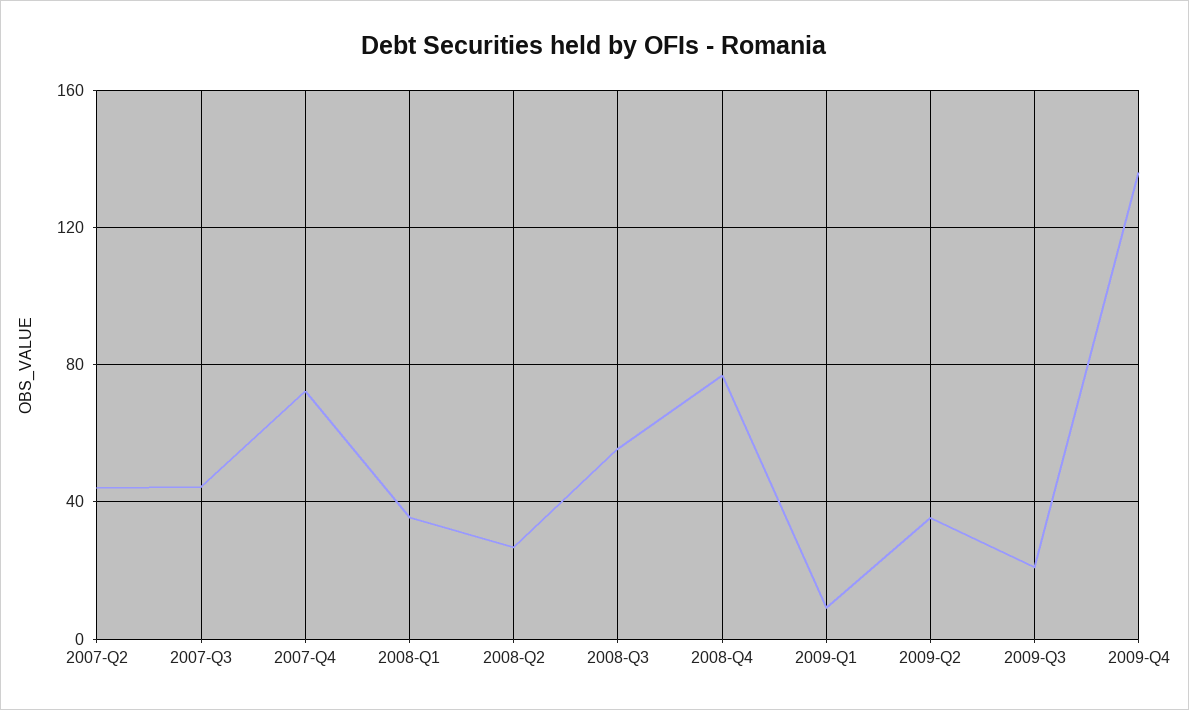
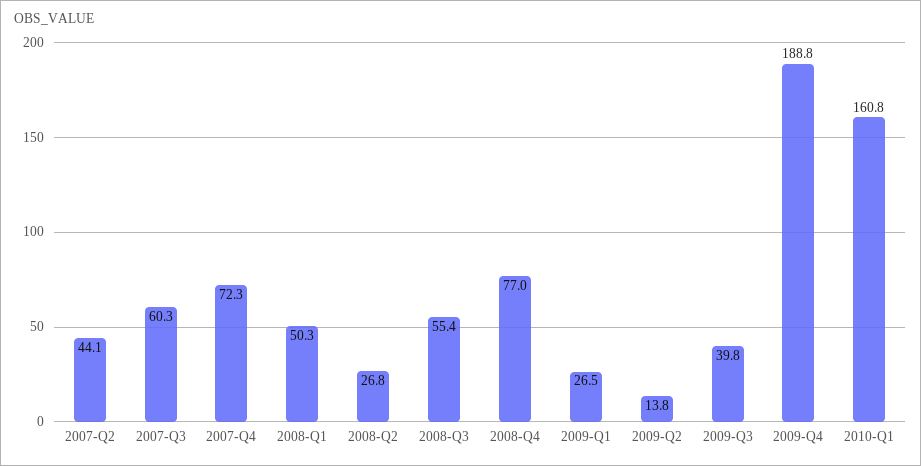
2007-Q3: 45 -> 60.3
2008-Q1: 35 -> 50.3
2009-Q1: 10 -> 26.5
2009-Q2: 35 -> 13.8
2009-Q3: 20 -> 39.8
2009-Q4: 135 -> 188.8
2010-Q1: none -> 160.8

